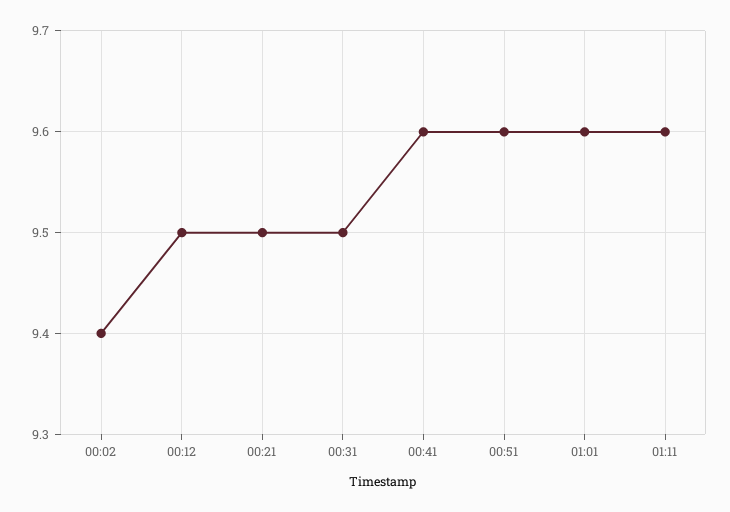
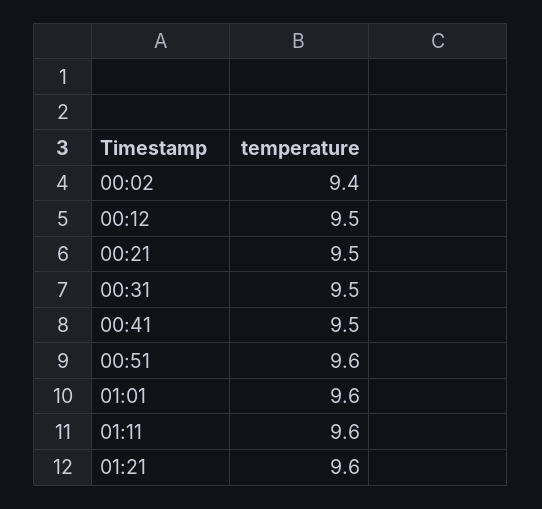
00:41: 9.6 -> 9.5
01:21: none -> 9.6

